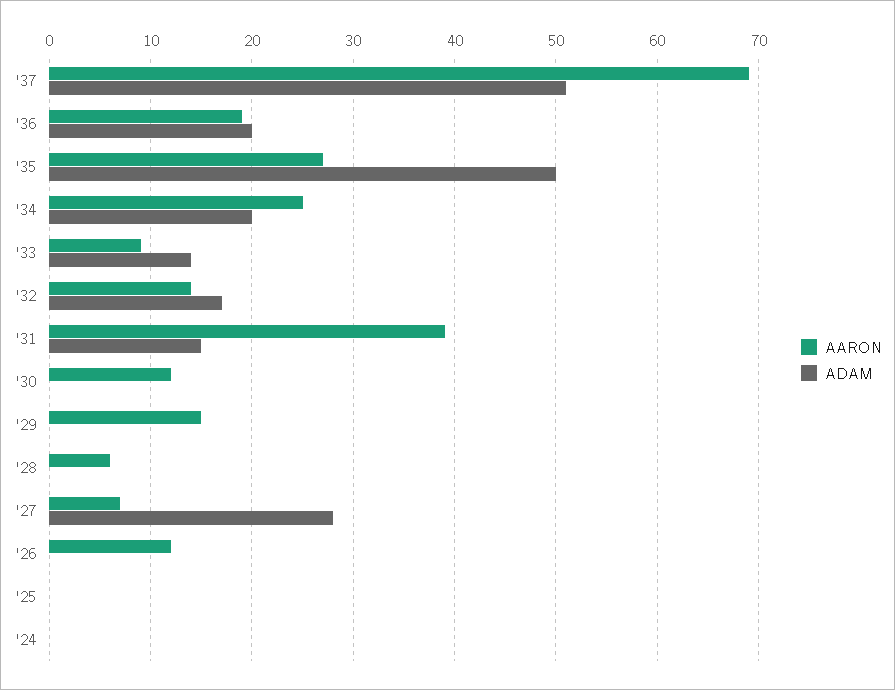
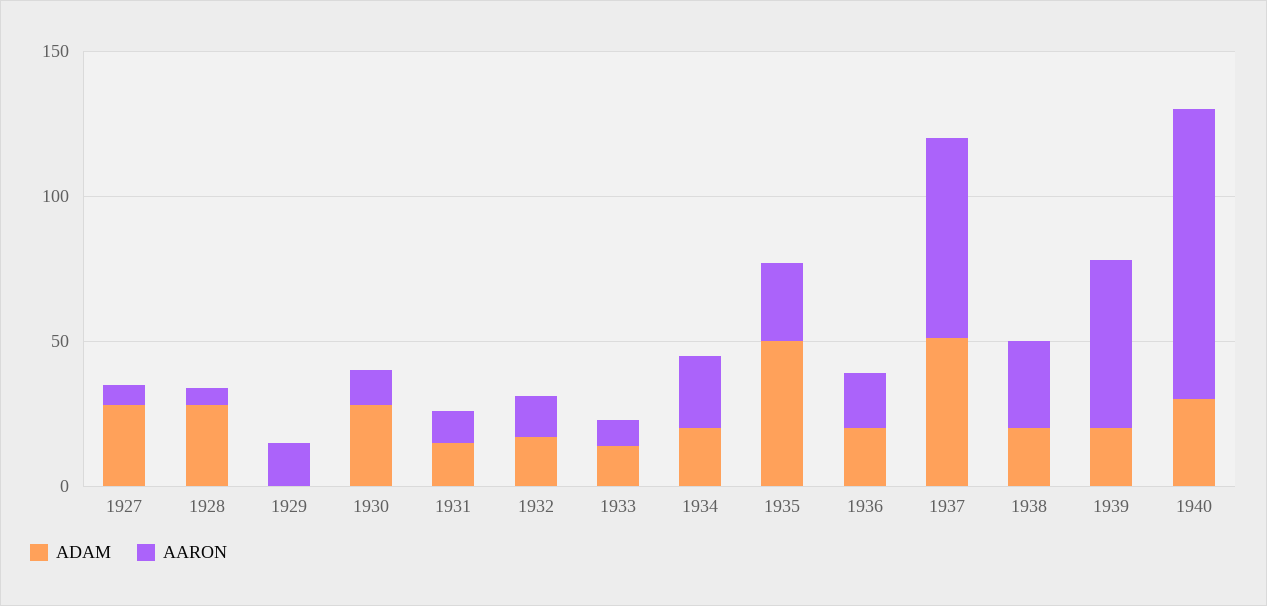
AARON, '31: 39 -> 10
ADAM, '30: 0 -> 30
ADAM, '28: 0 -> 30
AARON, '26: 12 -> none
ADAM, '26: 0 -> none
AARON, '25: 0 -> none
ADAM, '25: 0 -> none
AARON, '24: 0 -> none
ADAM, '24: 0 -> none
ADAM, 1938: none -> 20
AARON, 1938: none -> 30
ADAM, 1939: none -> 20
AARON, 1939: none -> 60
ADAM, 1940: none -> 30
AARON, 1940: none -> 100

